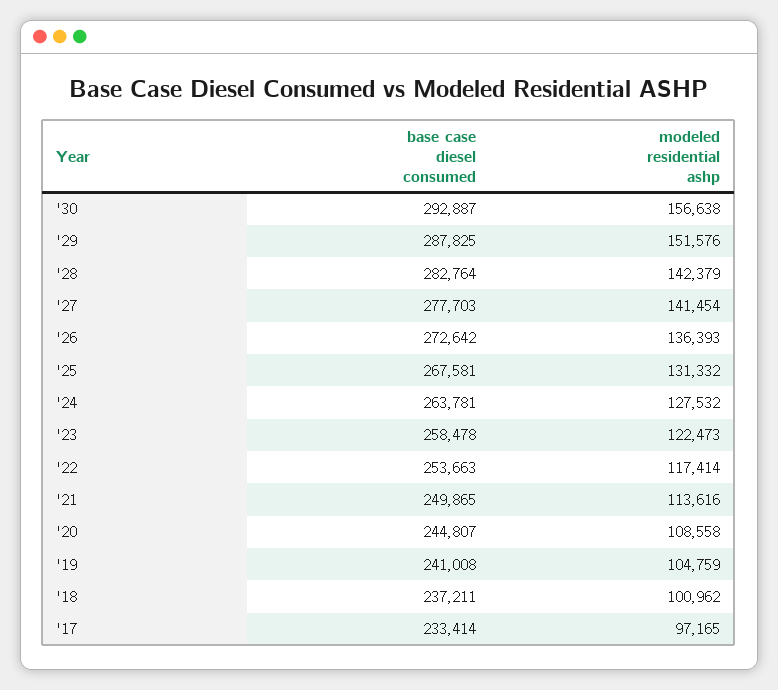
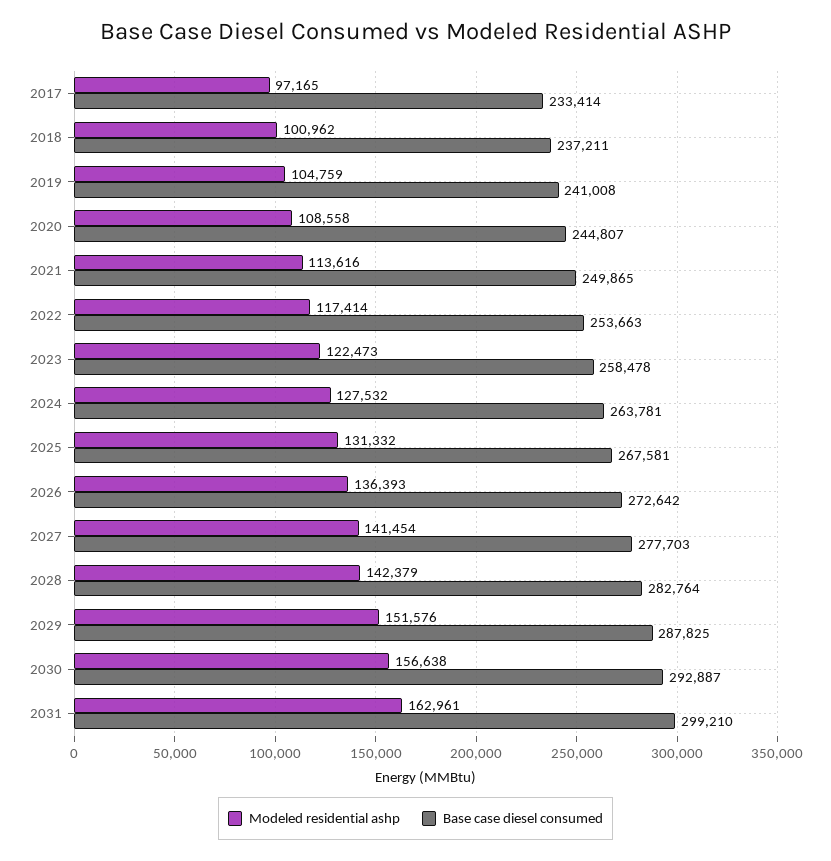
modeled residential ashp, 2031: none -> 162961
base case diesel consumed, 2031: none -> 299210

